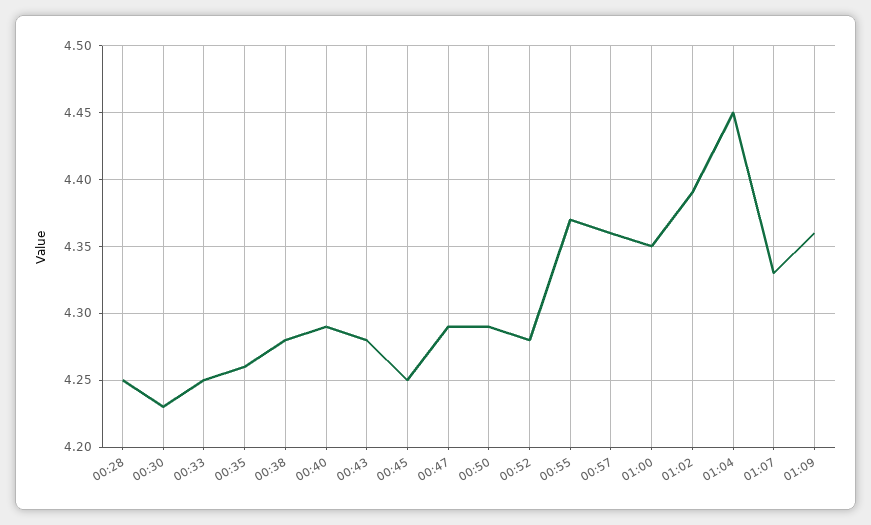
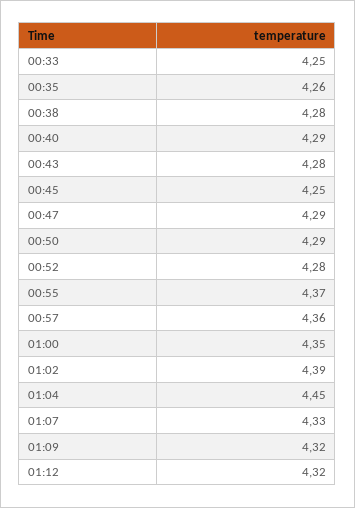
00:28: 4.25 -> none
00:30: 4.23 -> none
01:09: 4.36 -> 4.32
01:12: none -> 4.32

